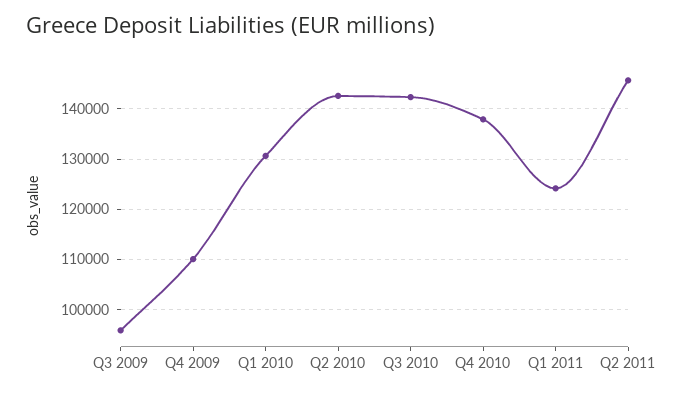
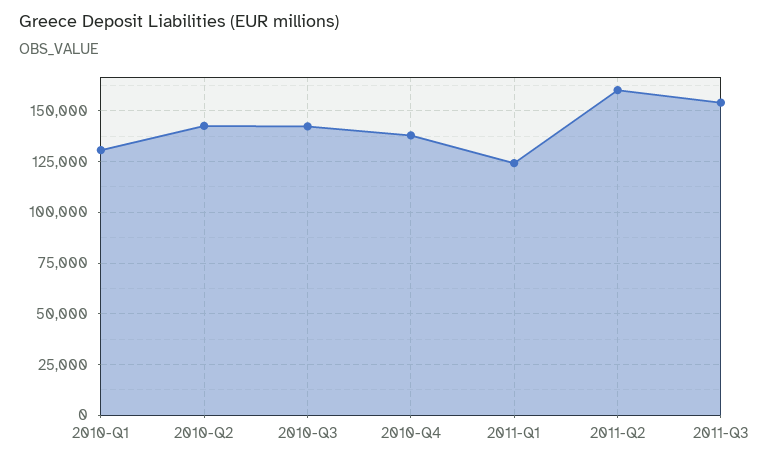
Q3 2009: 96000 -> none
Q4 2009: 110000 -> none
Q2 2011: 146000 -> 160000
2011-Q3: none -> 155000

